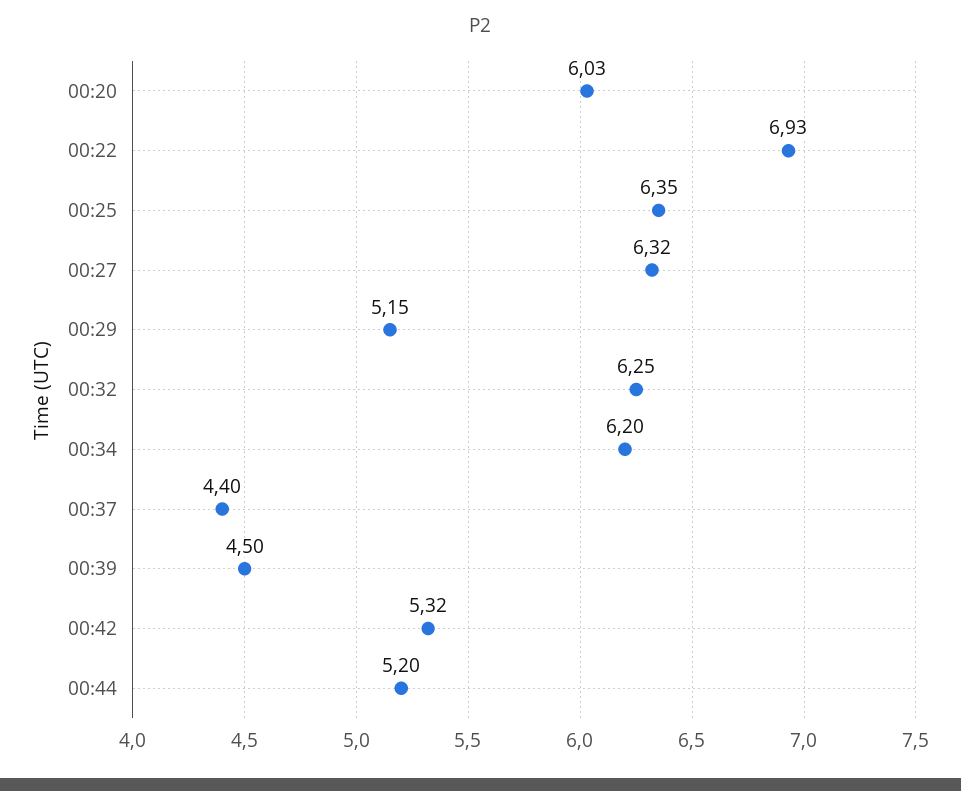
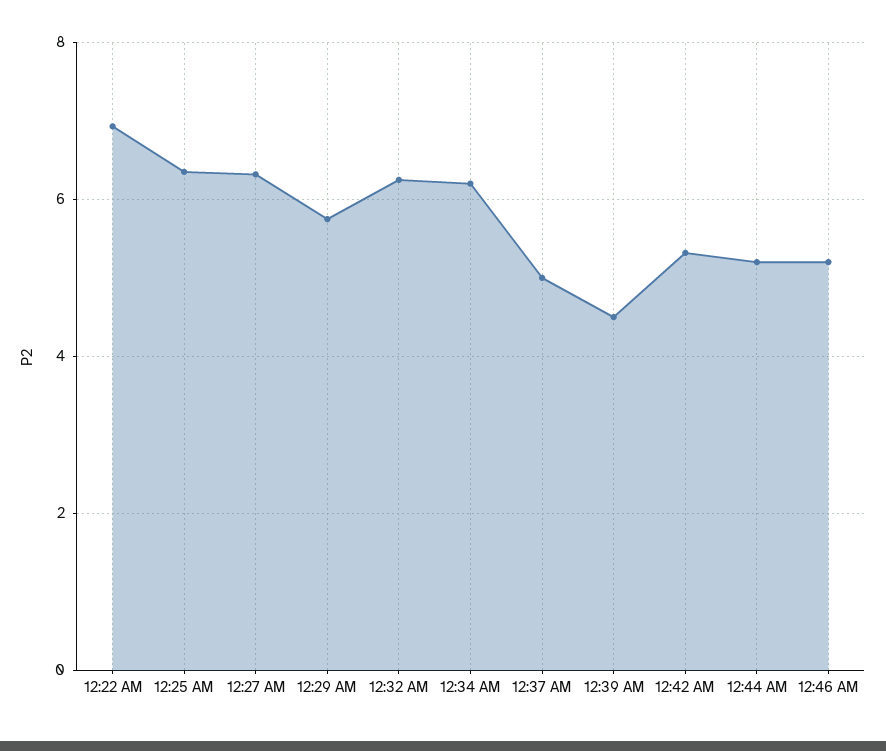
00:20: 6.03 -> none
00:29: 5.15 -> 5.8
00:37: 4.4 -> 5
12:46 AM: none -> 5.2

